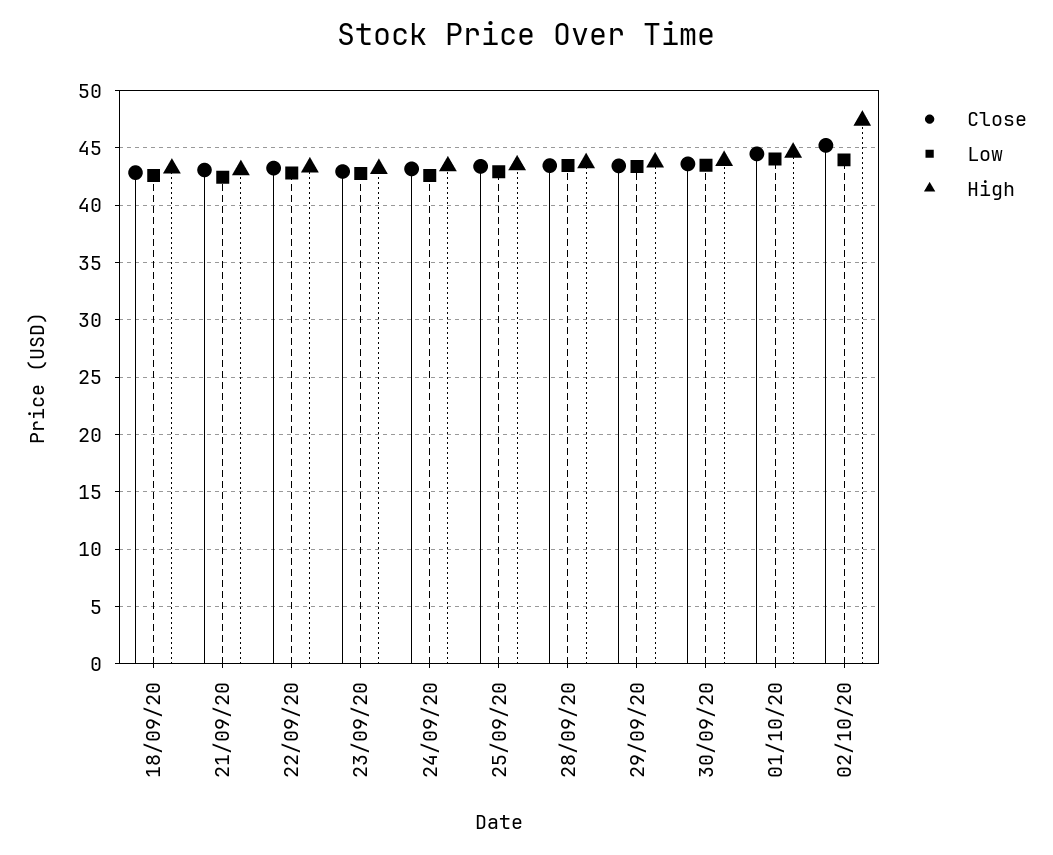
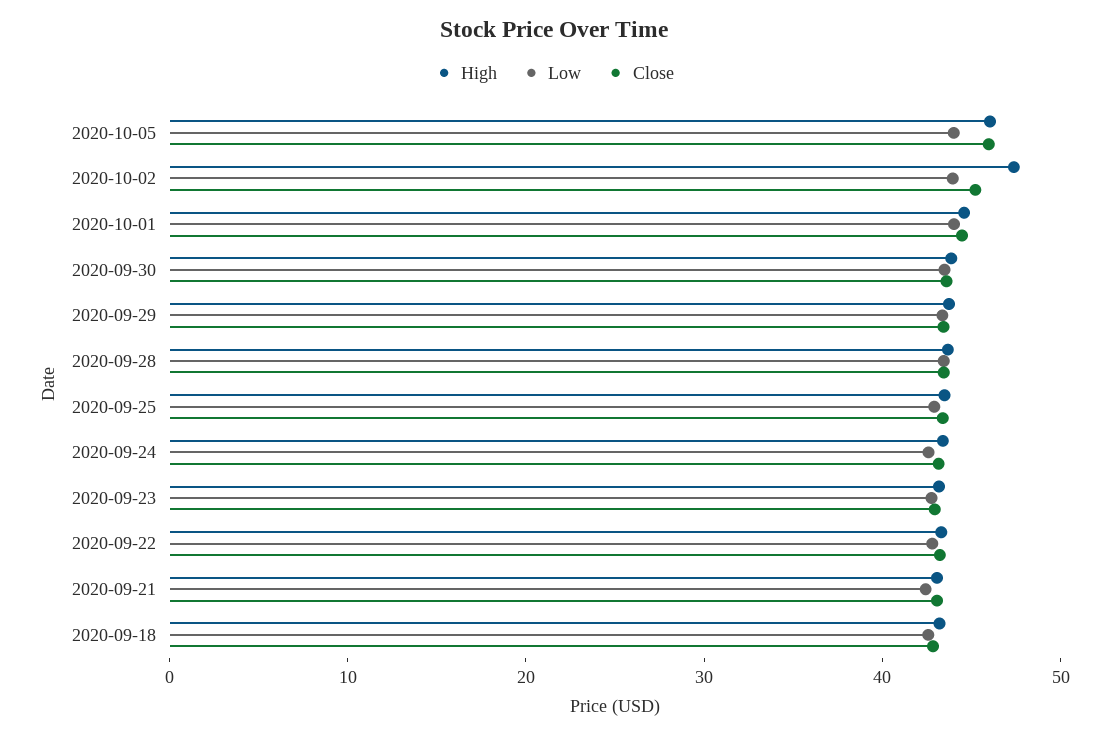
High, 2020-10-05: none -> 46
Low, 2020-10-05: none -> 44
Close, 2020-10-05: none -> 46

